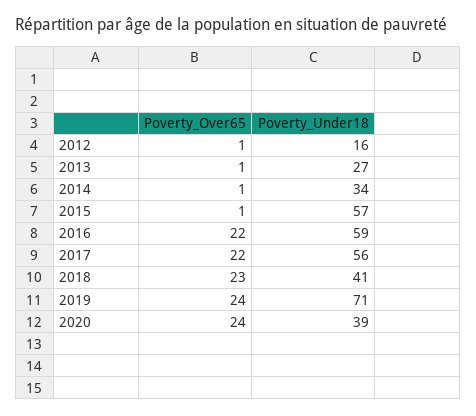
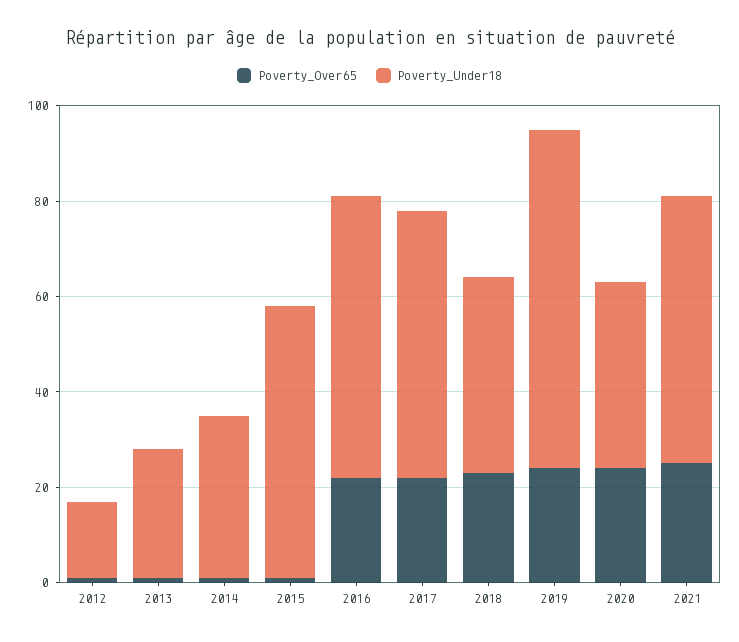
Poverty_Over65, 2021: none -> 25
Poverty_Under18, 2021: none -> 55

